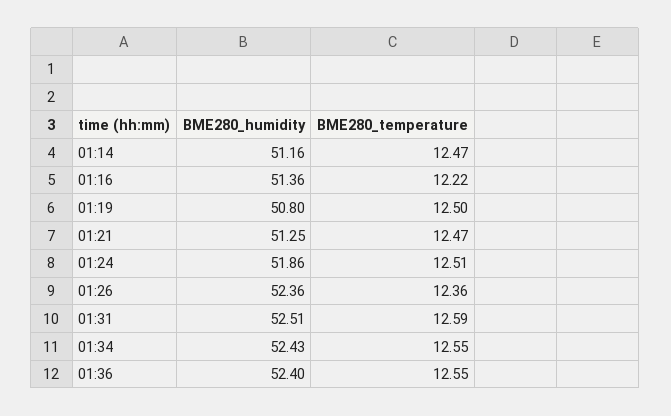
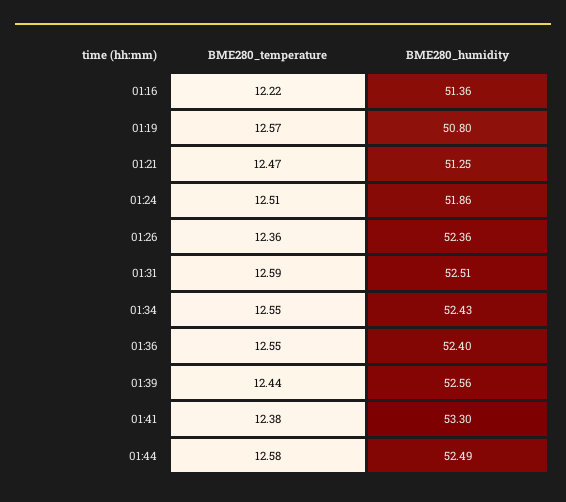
BME280_humidity, 01:14: 51.16 -> none
BME280_temperature, 01:14: 12.47 -> none
BME280_temperature, 01:19: 12.5 -> 12.57
BME280_temperature, 01:39: none -> 12.44
BME280_humidity, 01:39: none -> 52.56
BME280_temperature, 01:41: none -> 12.38
BME280_humidity, 01:41: none -> 53.3
BME280_temperature, 01:44: none -> 12.58
BME280_humidity, 01:44: none -> 52.49

